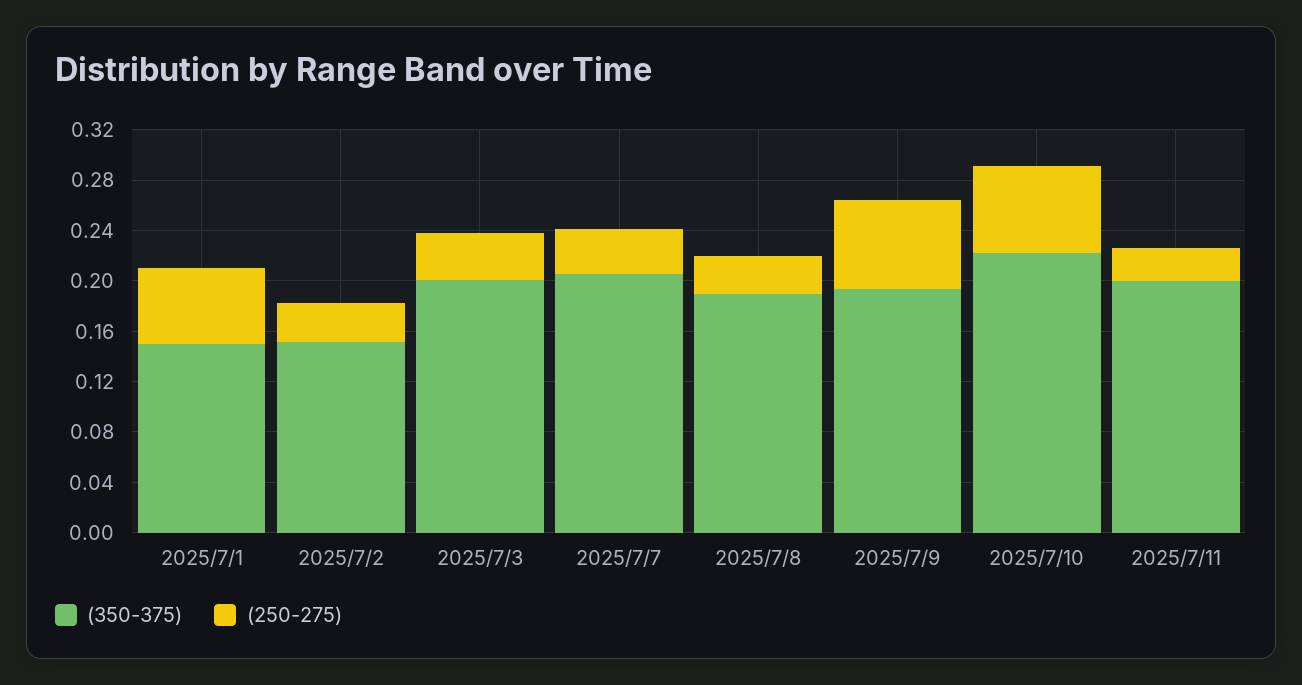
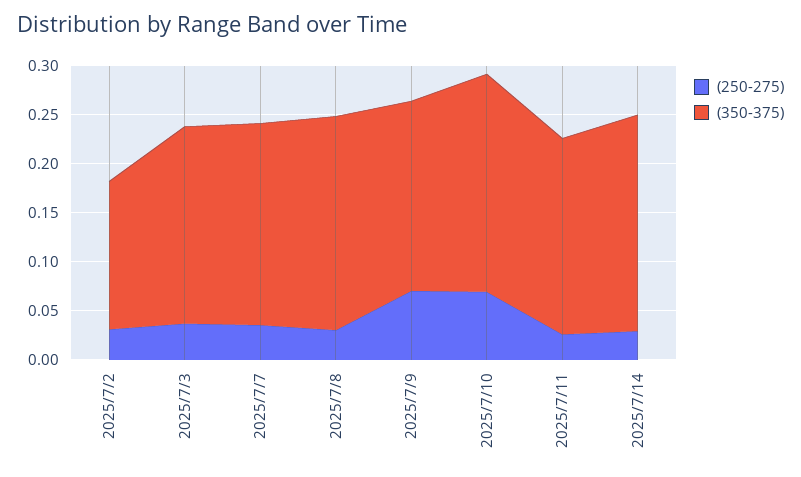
(350-375), 2025/7/1: 0.15 -> none
(250-275), 2025/7/1: 0.06 -> none
(350-375), 2025/7/8: 0.19 -> 0.22
(250-275), 2025/7/14: none -> 0.03
(350-375), 2025/7/14: none -> 0.22

